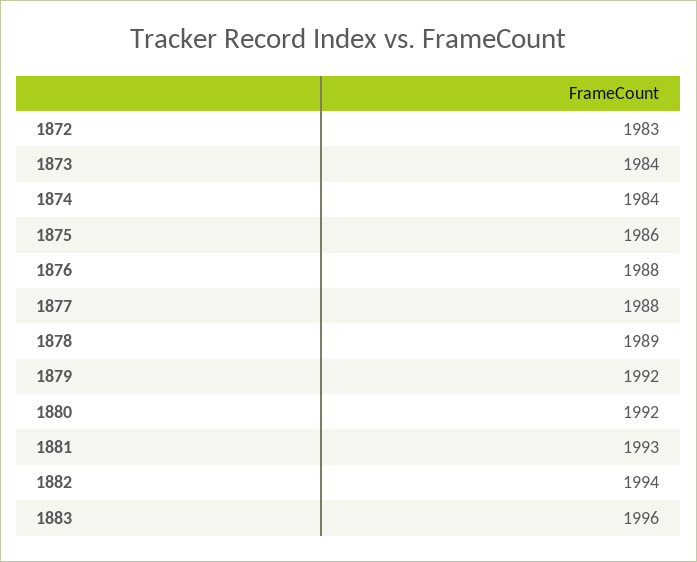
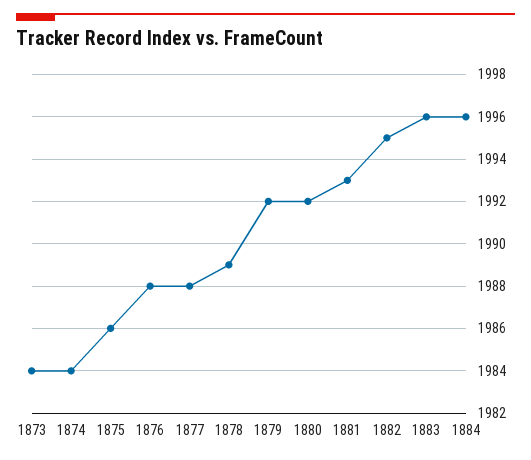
1872: 1983 -> none
1882: 1994 -> 1995
1884: none -> 1996

